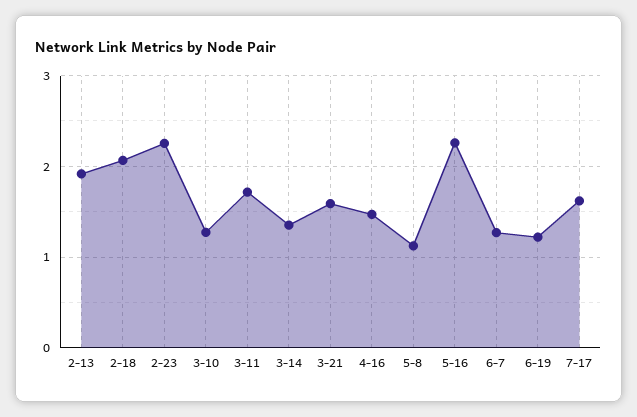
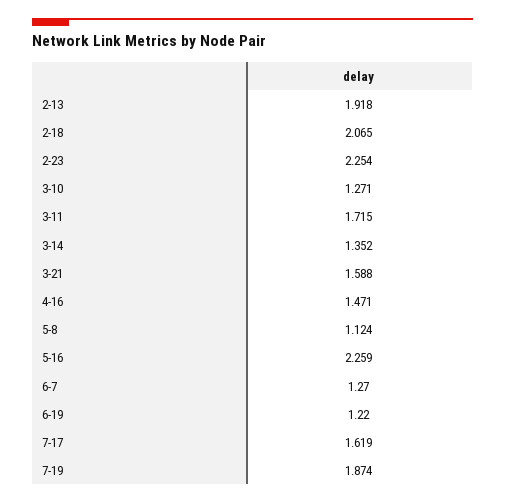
7-19: none -> 1.874

